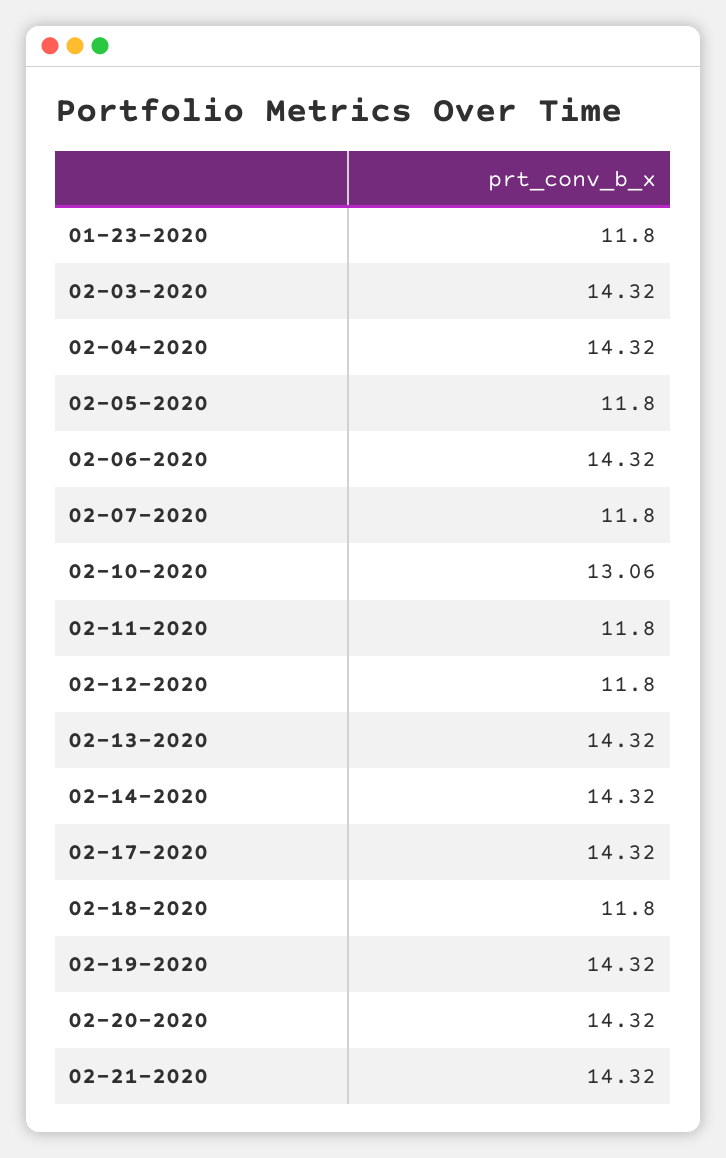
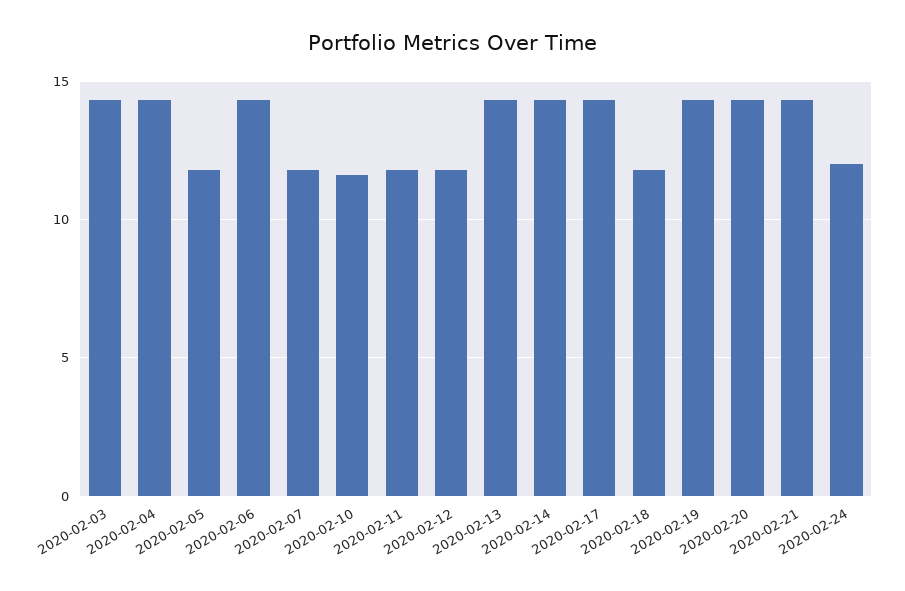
01-23-2020: 11.8 -> none
02-10-2020: 13.06 -> 11.5
2020-02-24: none -> 12

